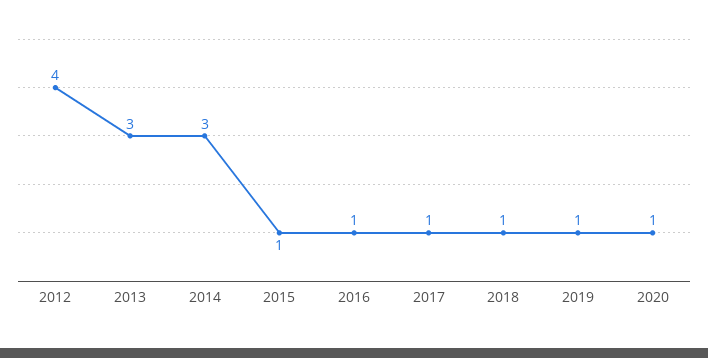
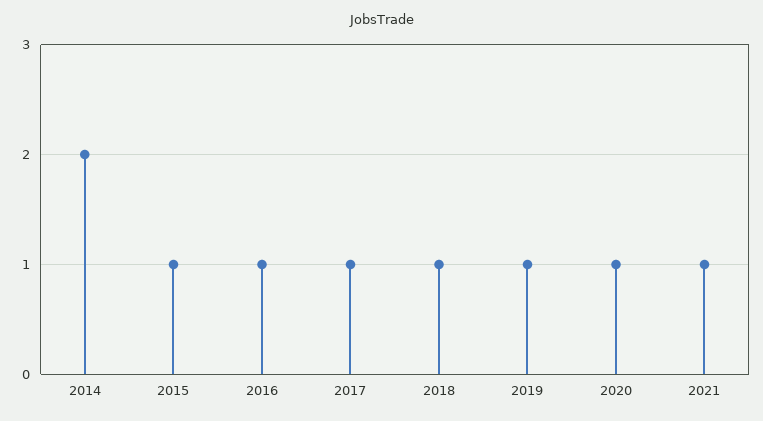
2012: 4 -> none
2013: 3 -> none
2014: 3 -> 2
2021: none -> 1

